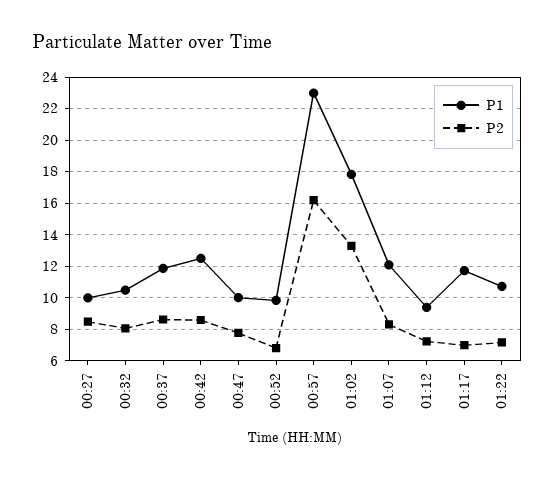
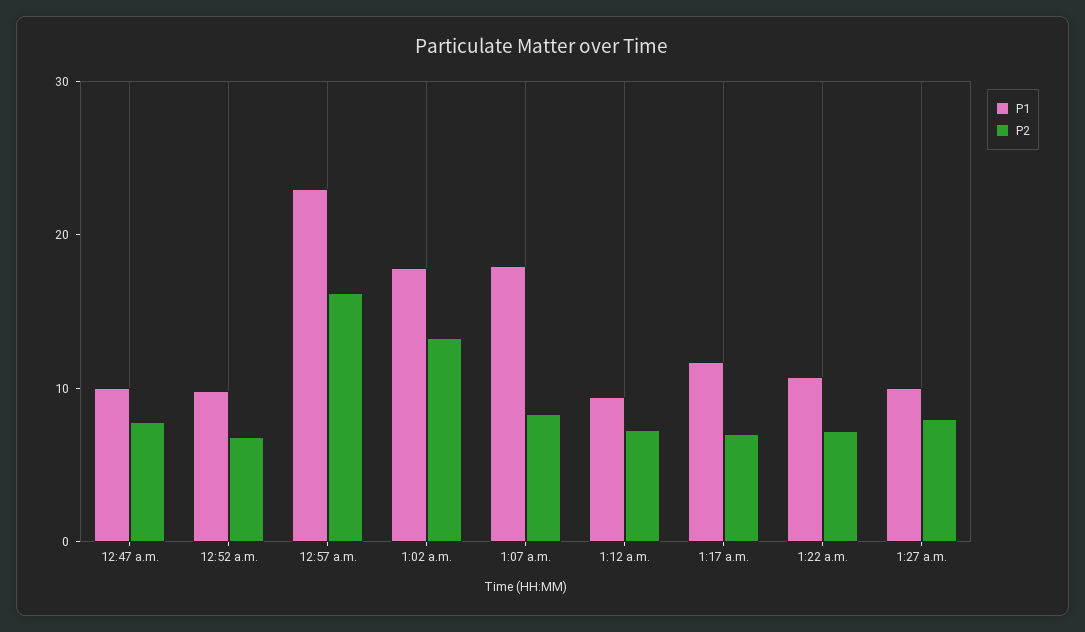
P1, 00:27: 10 -> none
P2, 00:27: 8.5 -> none
P1, 00:32: 10.5 -> none
P2, 00:32: 8 -> none
P1, 00:37: 12 -> none
P2, 00:37: 8.5 -> none
P1, 00:42: 12.5 -> none
P2, 00:42: 8.5 -> none
P1, 01:07: 12 -> 18
P1, 1:27 a.m.: none -> 10
P2, 1:27 a.m.: none -> 8

